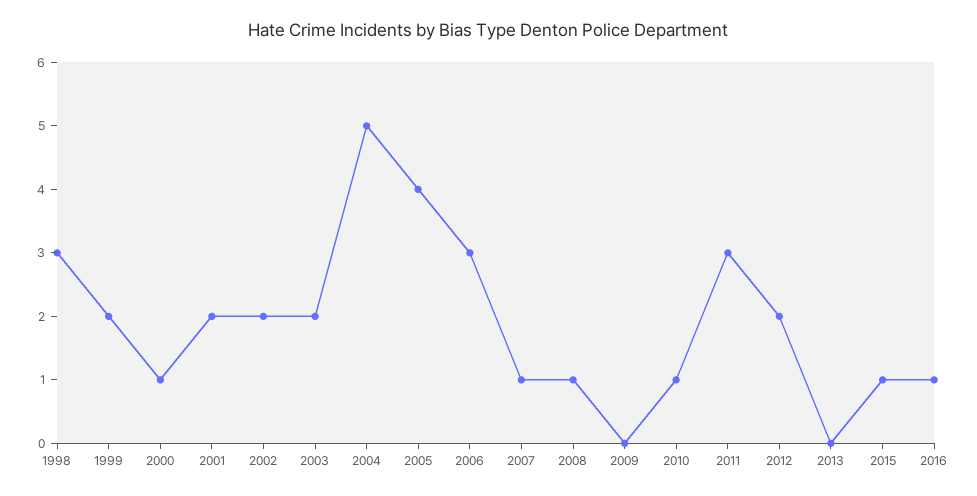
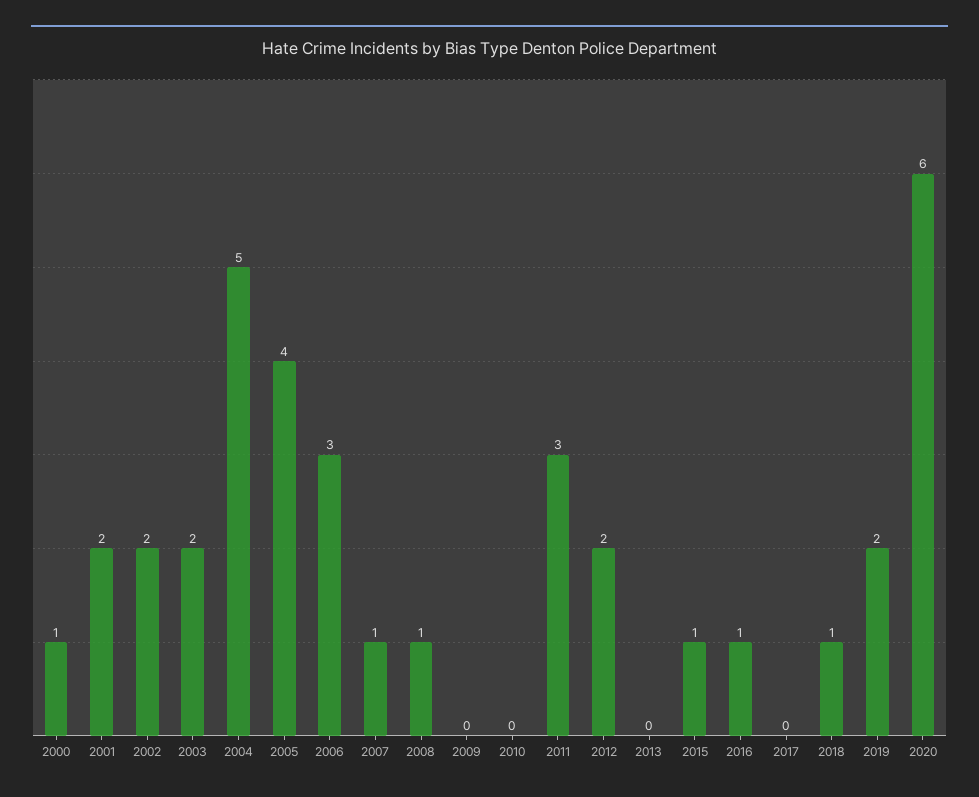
1998: 3 -> none
1999: 2 -> none
2010: 1 -> 0
2017: none -> 0
2018: none -> 1
2019: none -> 2
2020: none -> 6

